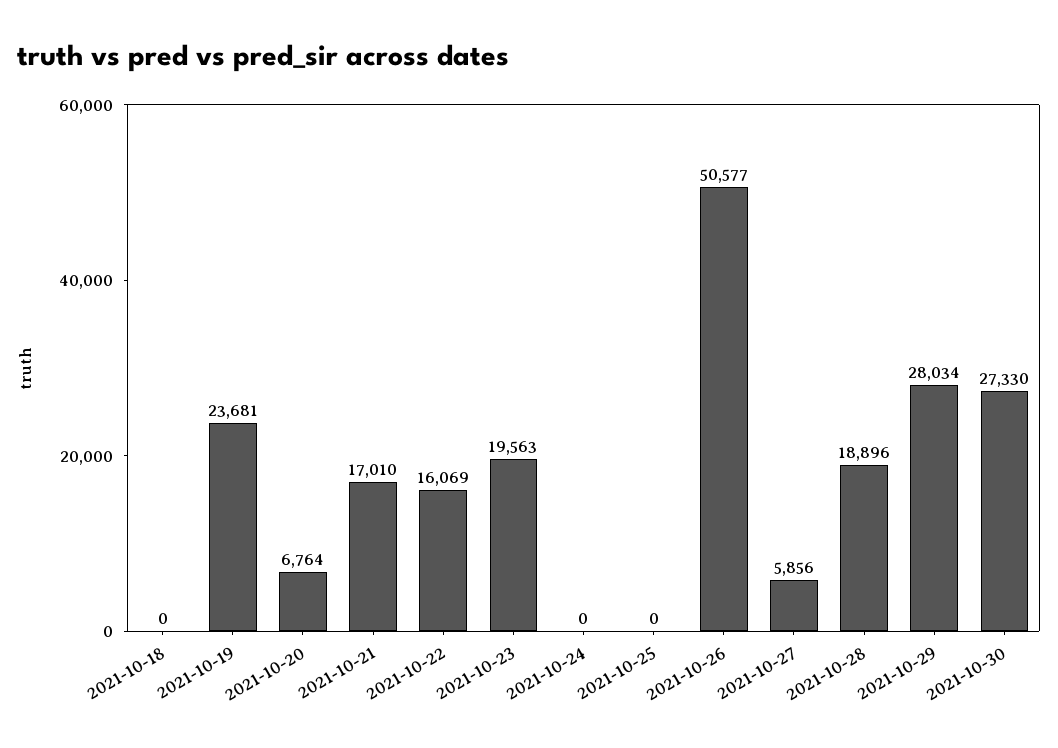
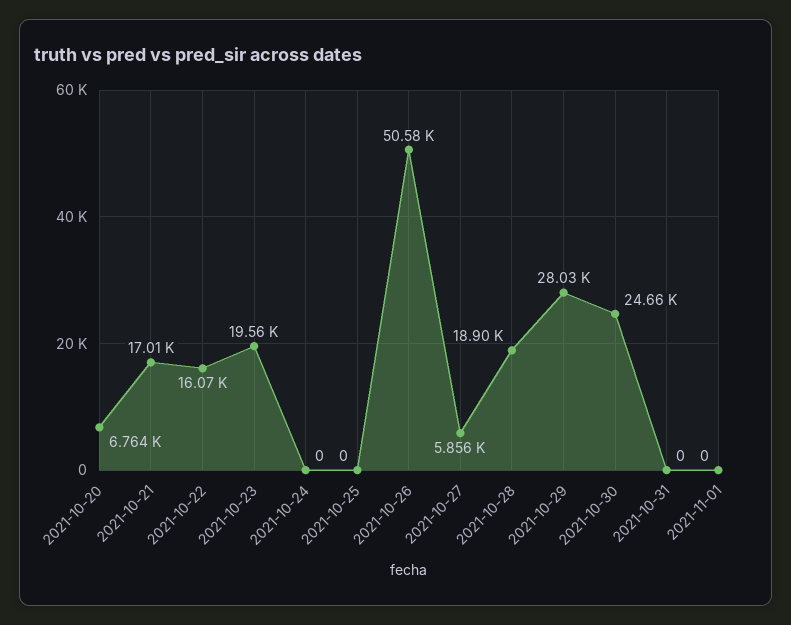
2021-10-18: 0 -> none
2021-10-19: 23681 -> none
2021-10-30: 27330 -> 24660
2021-10-31: none -> 0
2021-11-01: none -> 0

